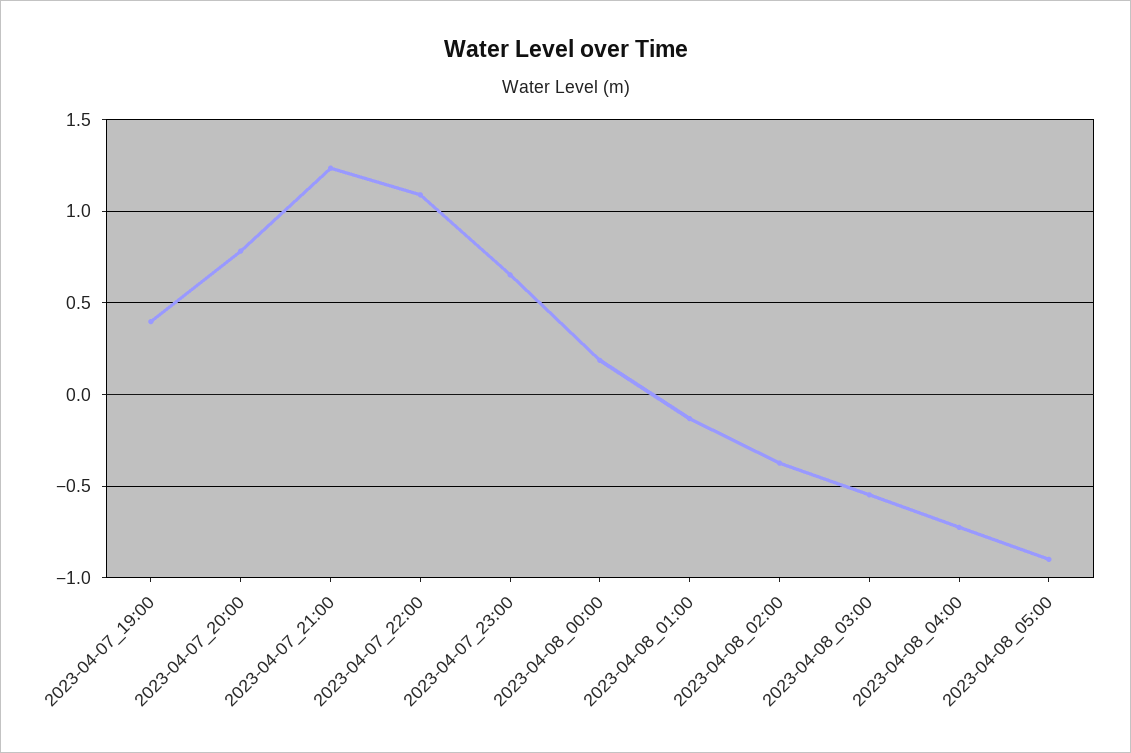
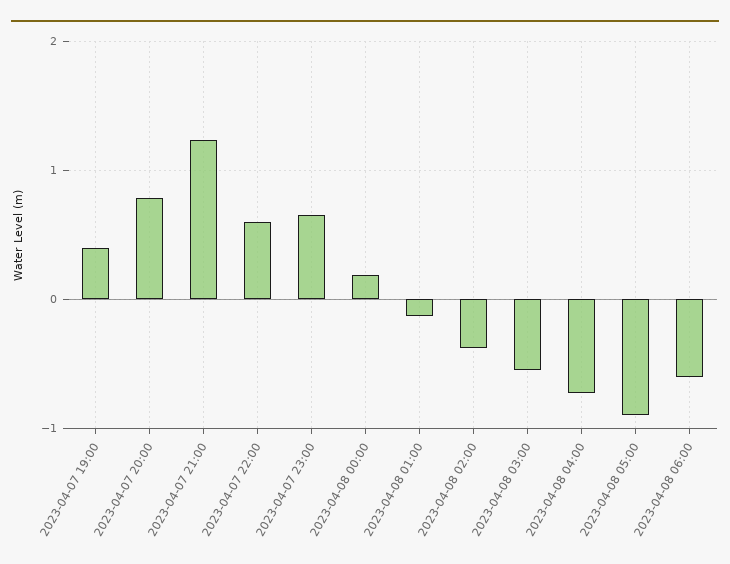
2023-04-07_22:00: 1.1 -> 0.6
2023-04-08 06:00: none -> -0.6

